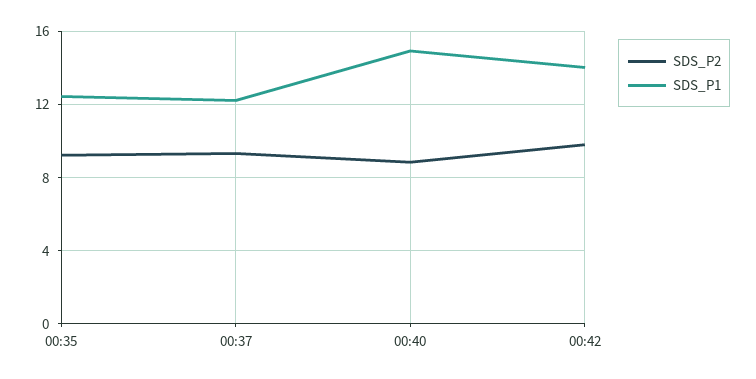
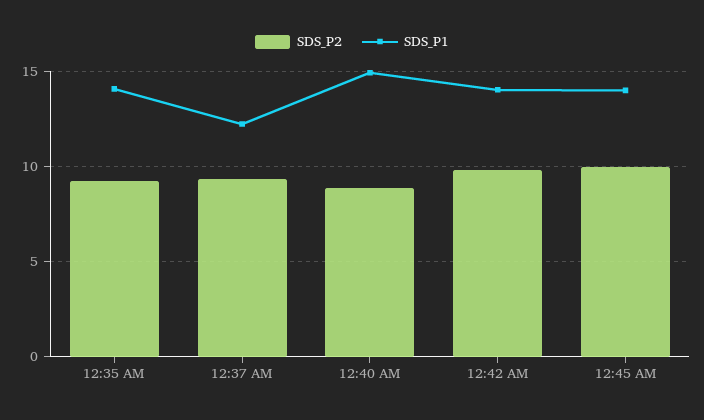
SDS_P1, 00:35: 12.5 -> 14
SDS_P2, 12:45 AM: none -> 10
SDS_P1, 12:45 AM: none -> 14

